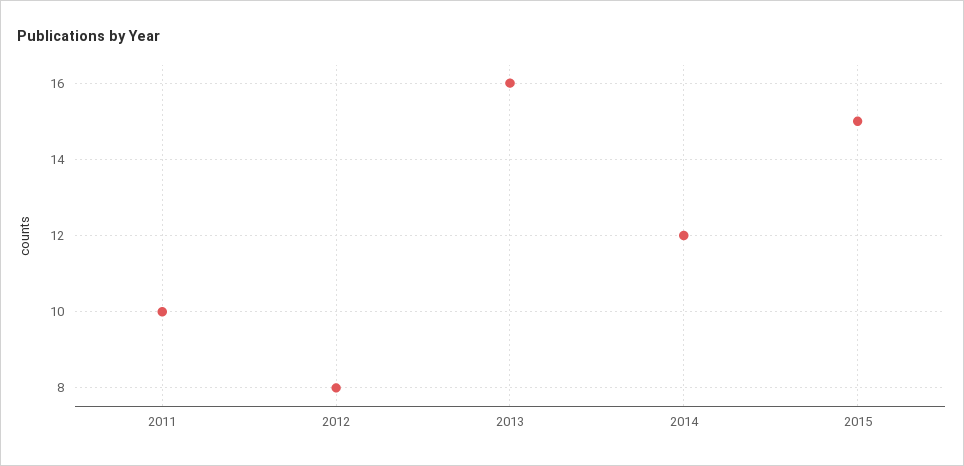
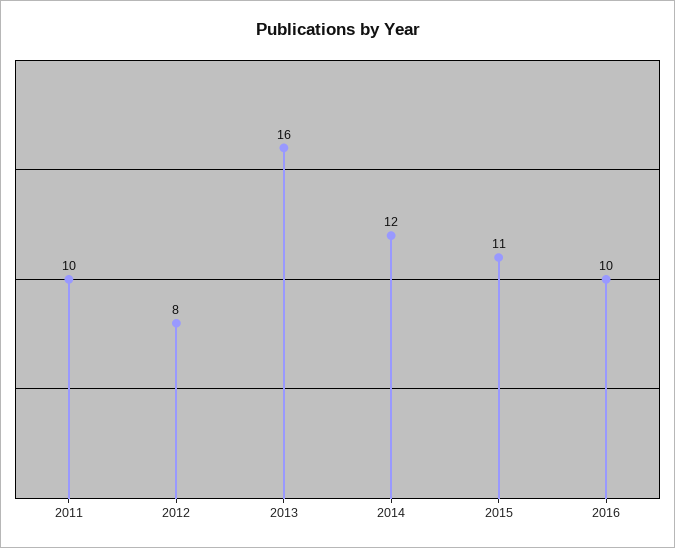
2015: 15 -> 11
2016: none -> 10

